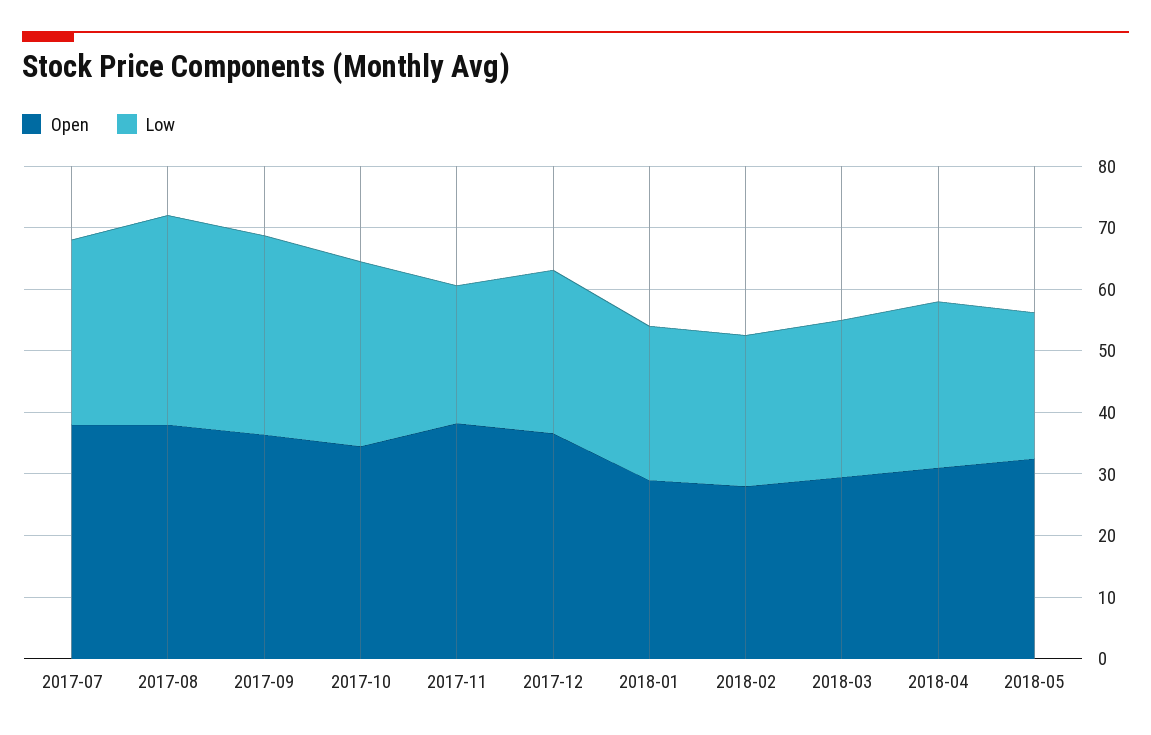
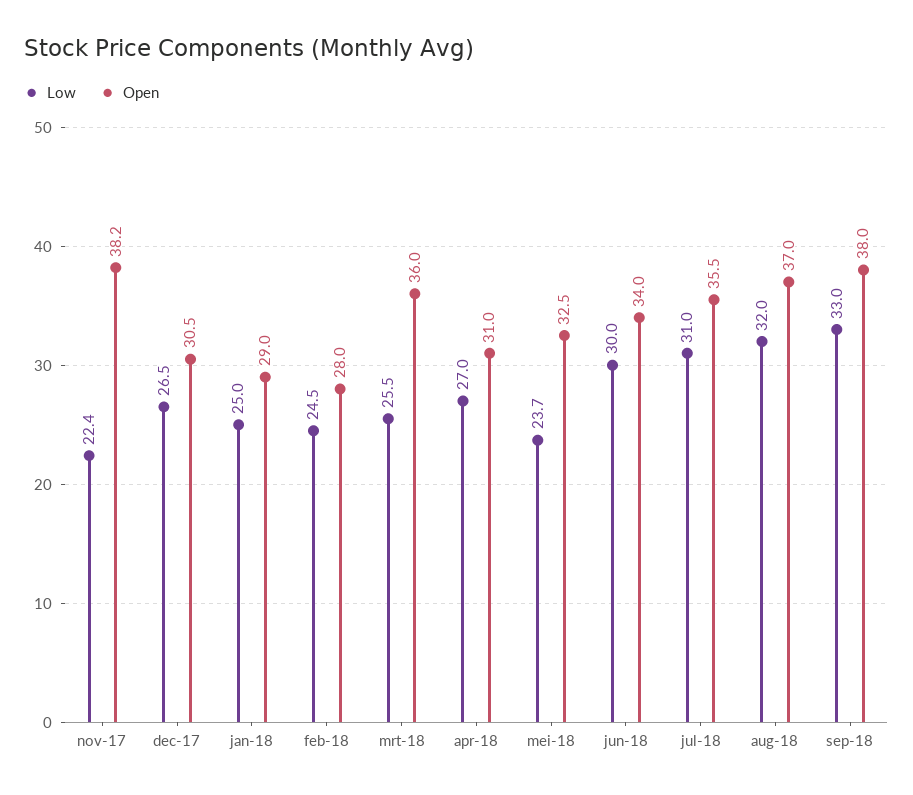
Open, 2017-07: 38 -> none
Low, 2017-07: 30 -> none
Open, 2017-08: 38 -> none
Low, 2017-08: 34 -> none
Open, 2017-09: 36 -> none
Low, 2017-09: 32 -> none
Open, 2017-10: 34 -> none
Low, 2017-10: 30 -> none
Open, 2017-12: 36 -> 30.5
Open, 2018-03: 30 -> 36
Low, jun-18: none -> 30
Open, jun-18: none -> 34
Low, jul-18: none -> 31
Open, jul-18: none -> 35.5
Low, aug-18: none -> 32
Open, aug-18: none -> 37
Low, sep-18: none -> 33
Open, sep-18: none -> 38

